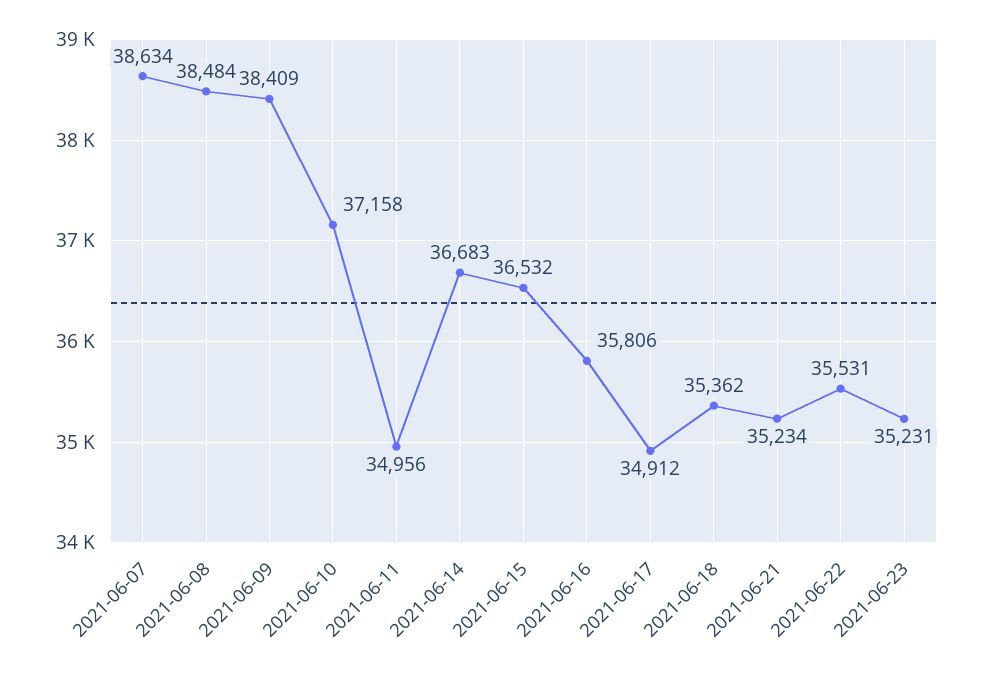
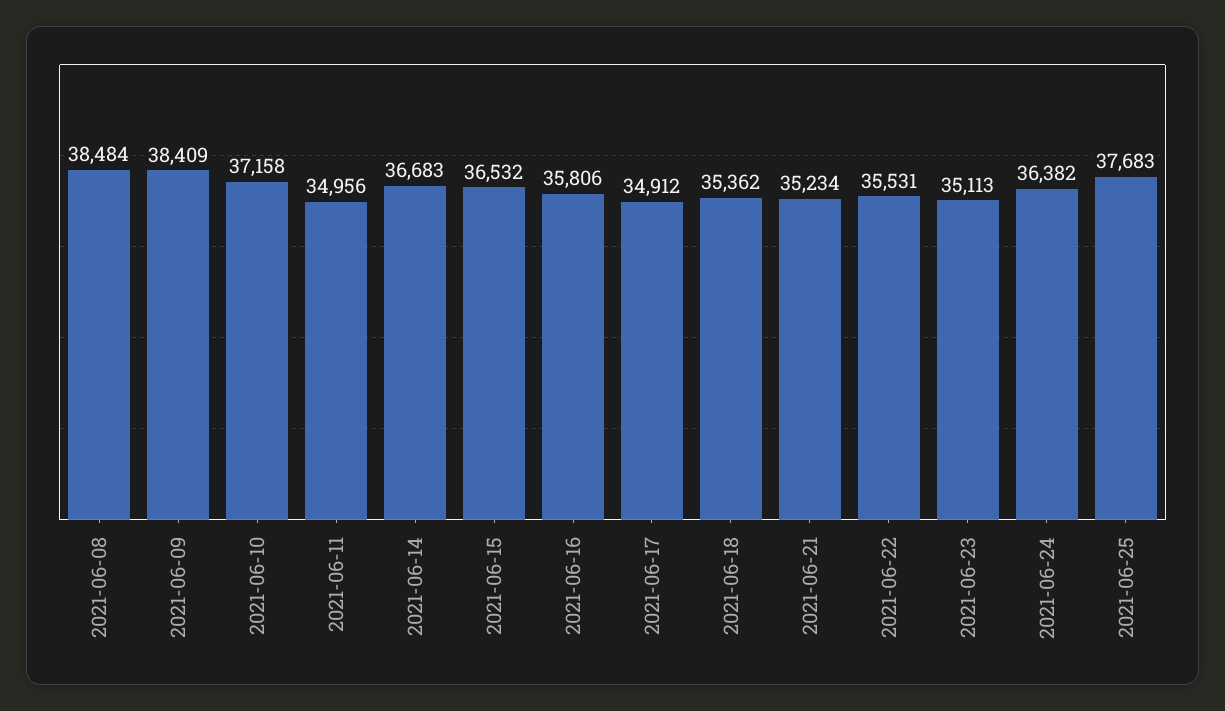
2021-06-07: 38634 -> none
2021-06-23: 35231 -> 35113
2021-06-24: none -> 36382
2021-06-25: none -> 37683

